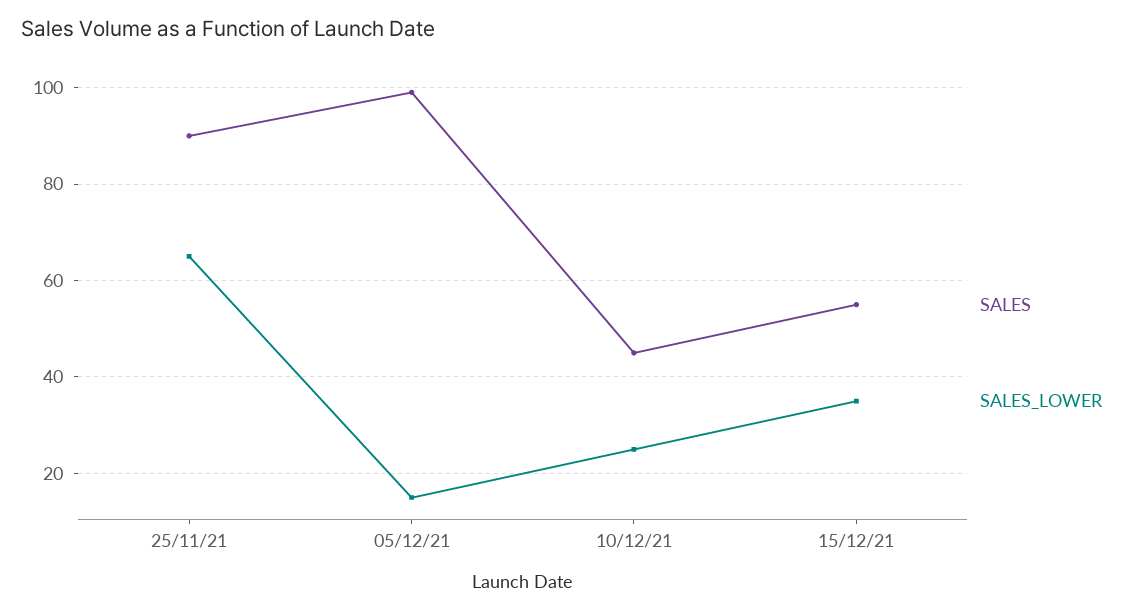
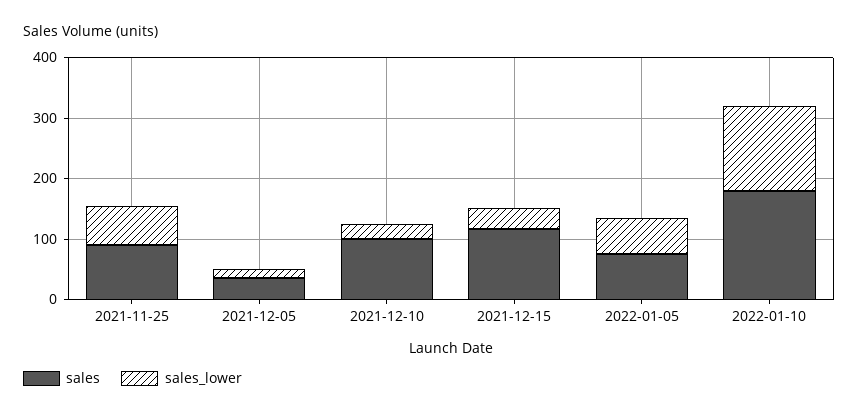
SALES, 05/12/21: 100 -> 40
SALES, 10/12/21: 45 -> 100
SALES, 15/12/21: 55 -> 120
SALES, 2022-01-05: none -> 80
SALES_LOWER, 2022-01-05: none -> 60
SALES, 2022-01-10: none -> 180
SALES_LOWER, 2022-01-10: none -> 140

